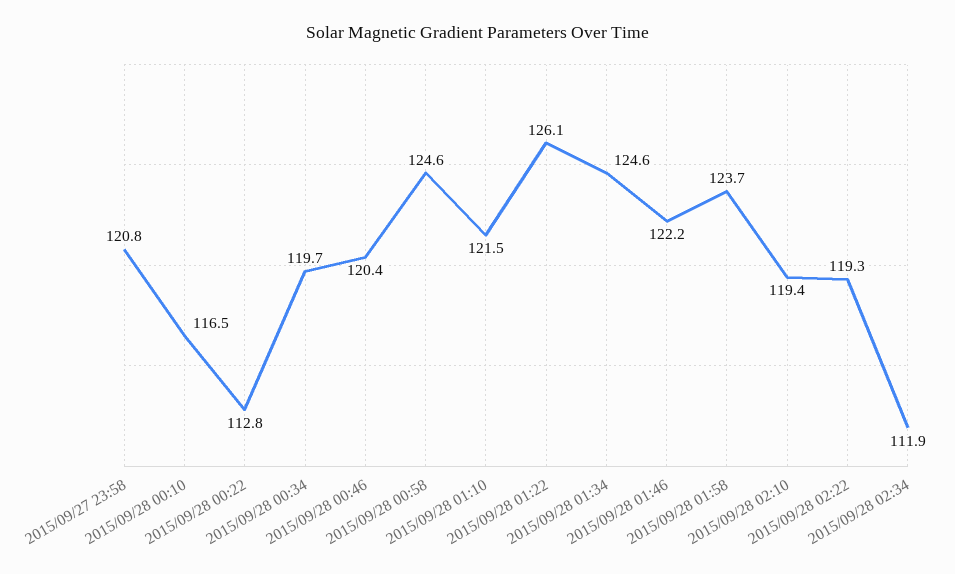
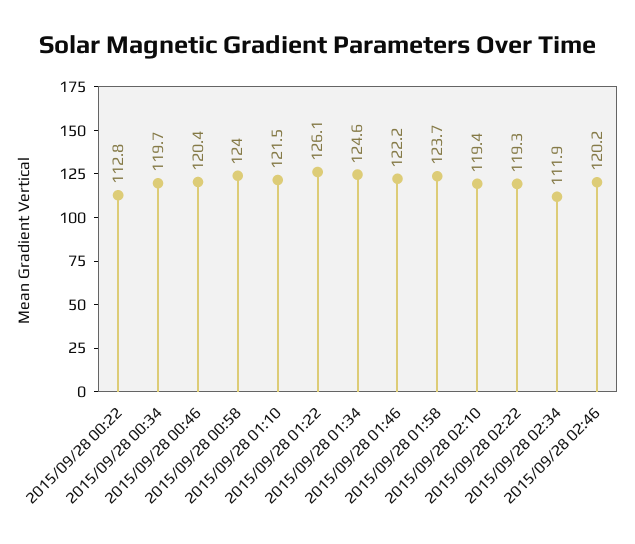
2015/09/27 23:58: 120.8 -> none
2015/09/28 00:10: 116.5 -> none
2015/09/28 00:58: 124.6 -> 124
2015/09/28 02:46: none -> 120.2

